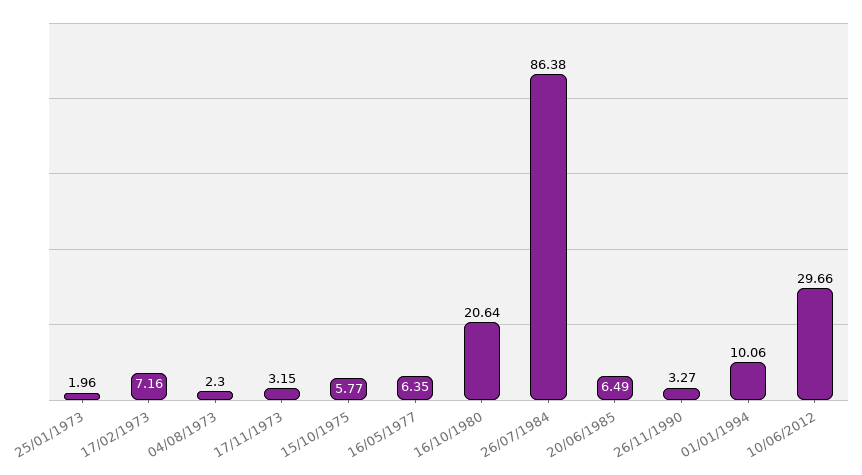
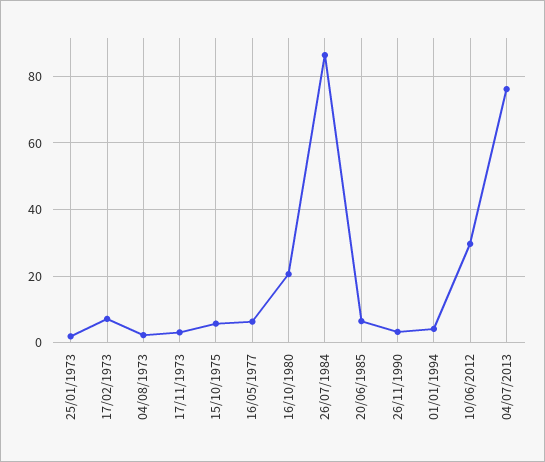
01/01/1994: 10.06 -> 4
04/07/2013: none -> 76

